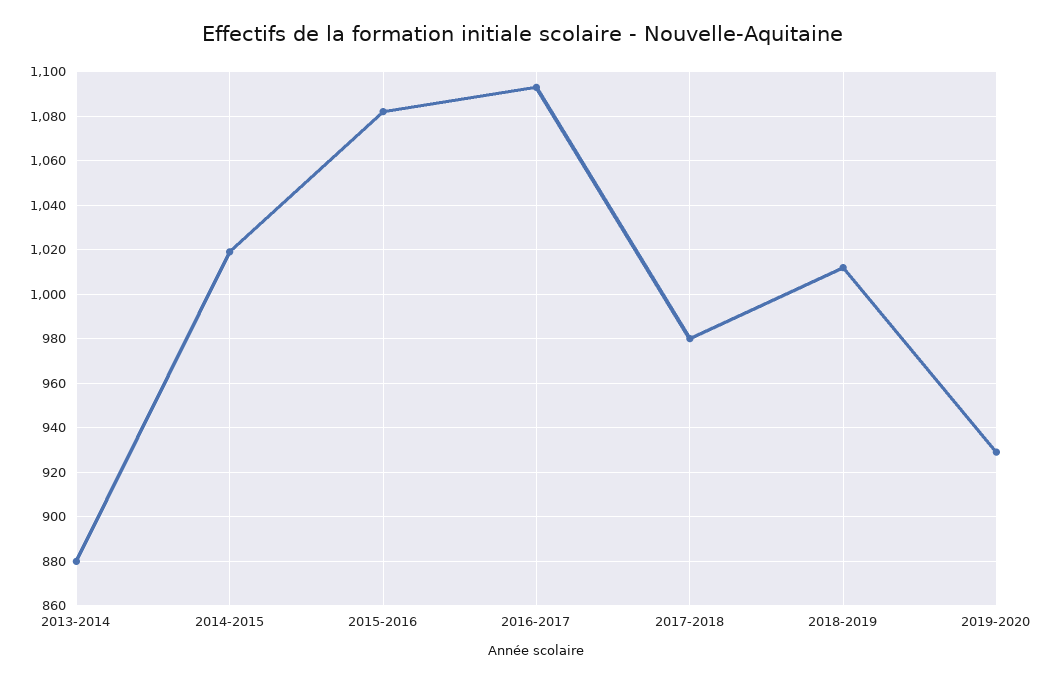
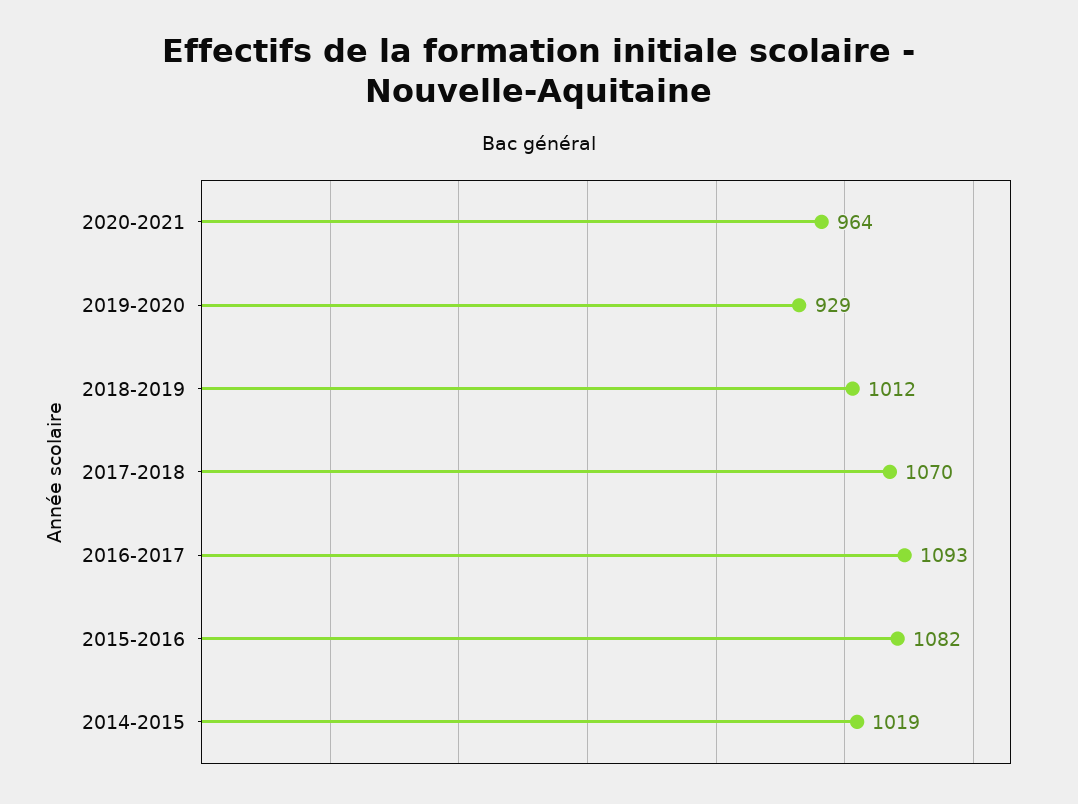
2013-2014: 880 -> none
2017-2018: 980 -> 1070
2020-2021: none -> 964

